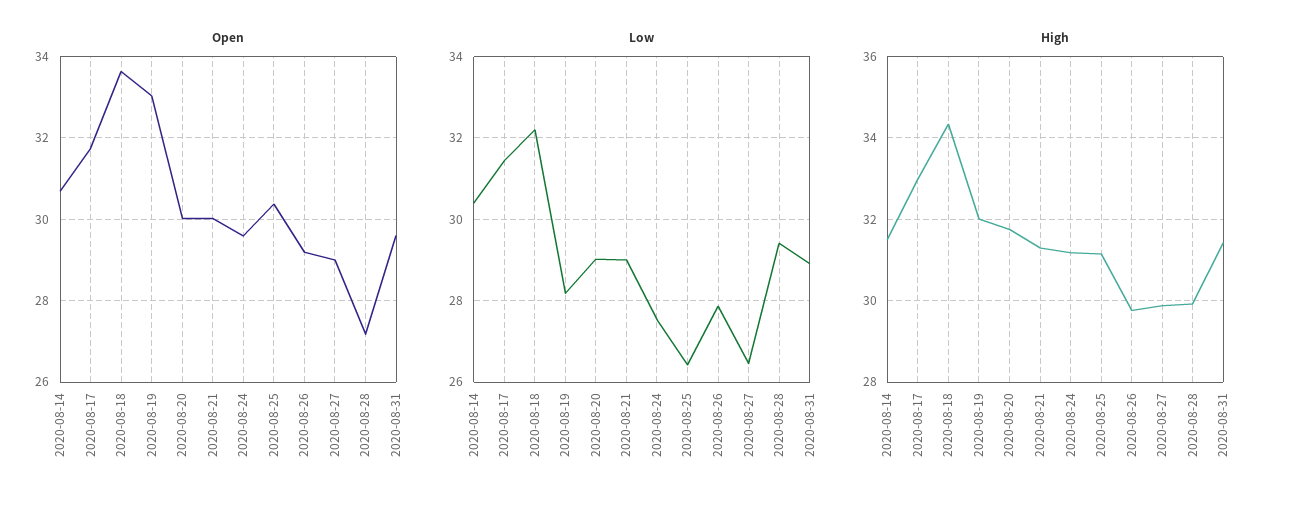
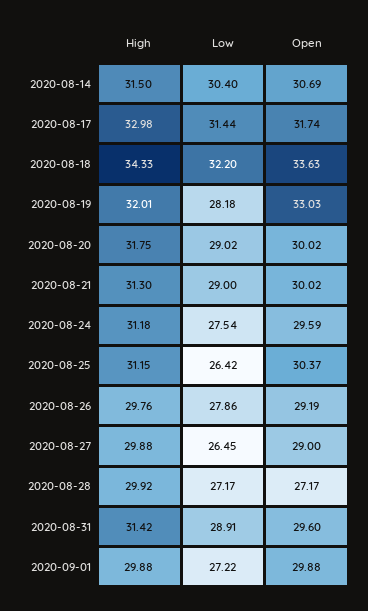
Low, 2020-08-28: 29.4 -> 27.17
High, 2020-09-01: none -> 29.88
Low, 2020-09-01: none -> 27.22
Open, 2020-09-01: none -> 29.88

